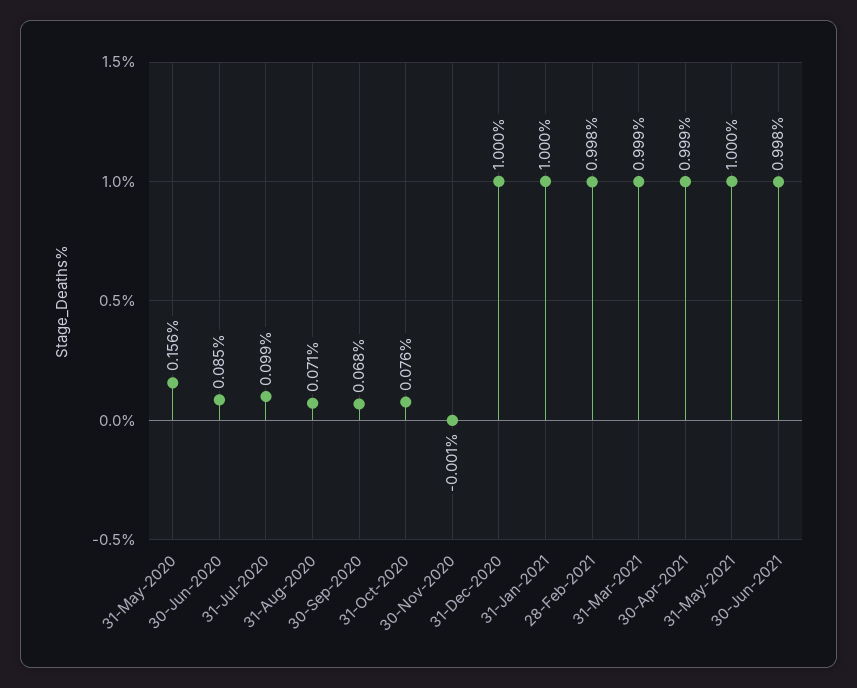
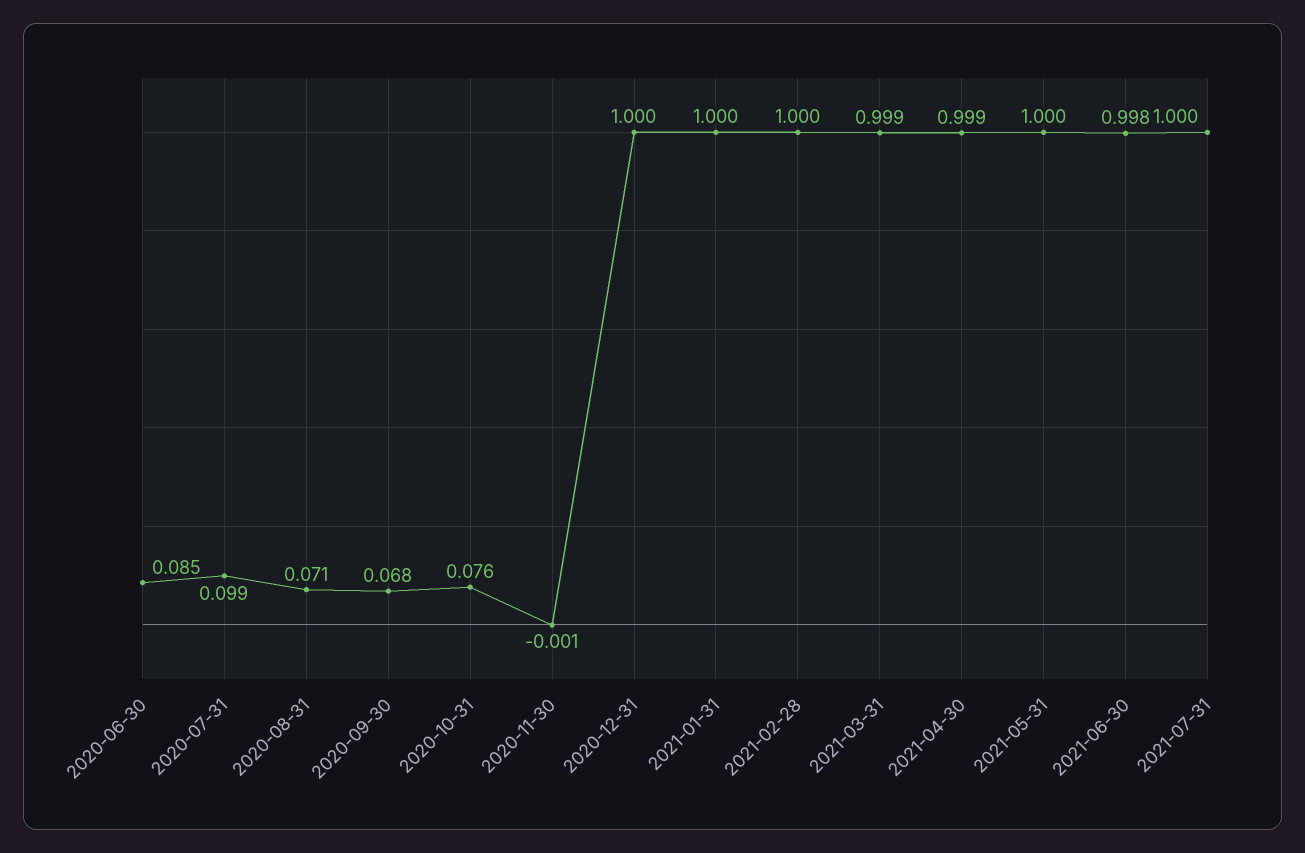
31-May-2020: 0.156 -> none
28-Feb-2021: 0.998 -> 1
2021-07-31: none -> 1

